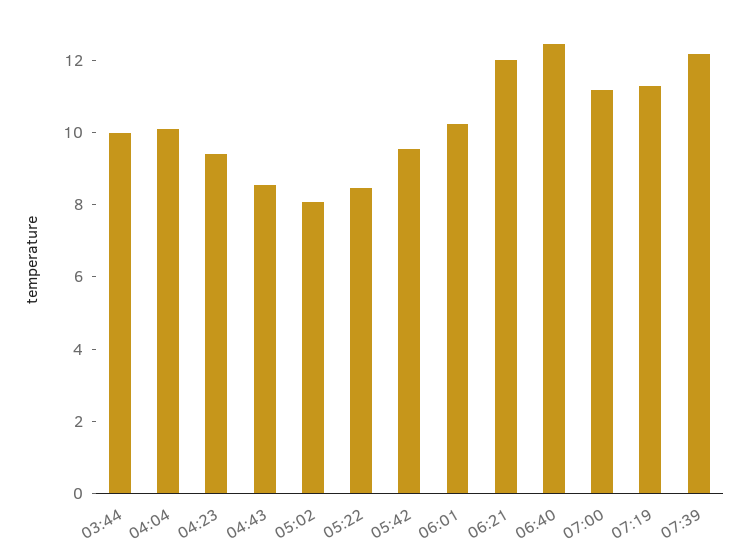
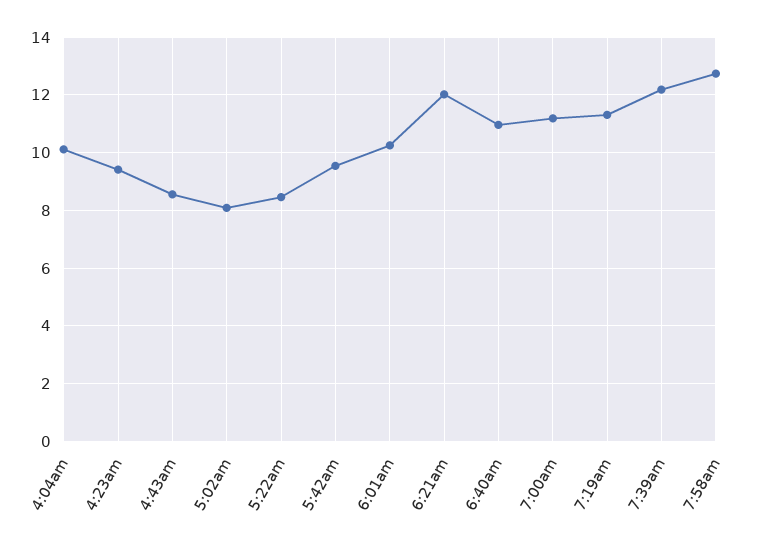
03:44: 10 -> none
06:40: 12.5 -> 11
7:58am: none -> 12.75

